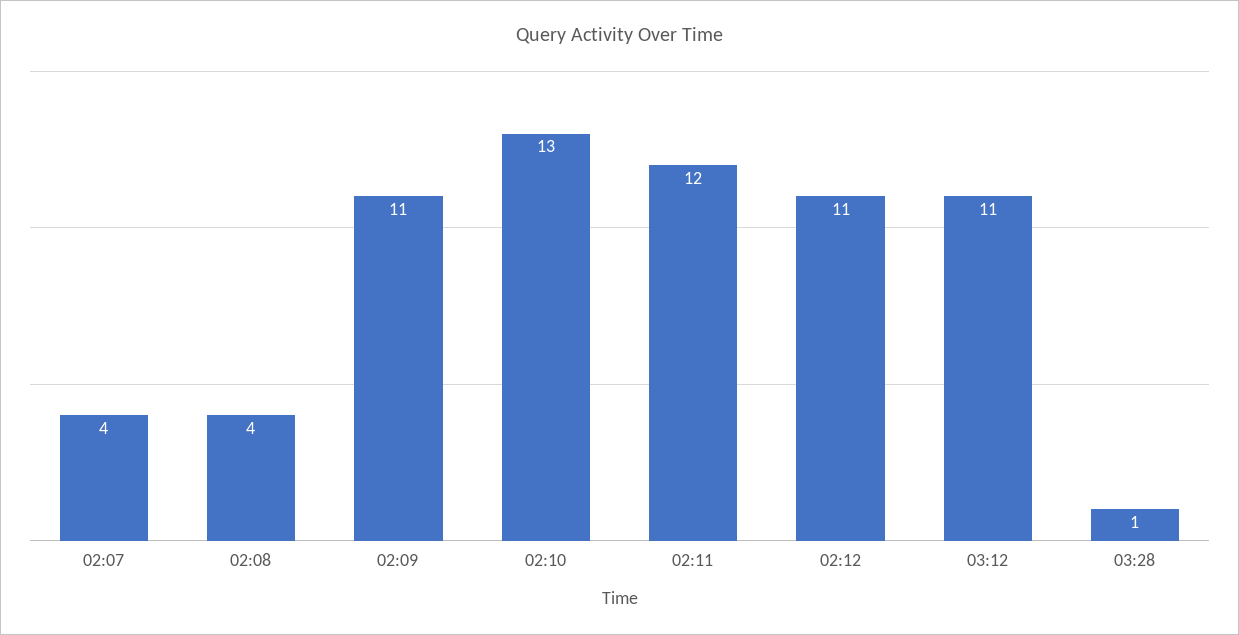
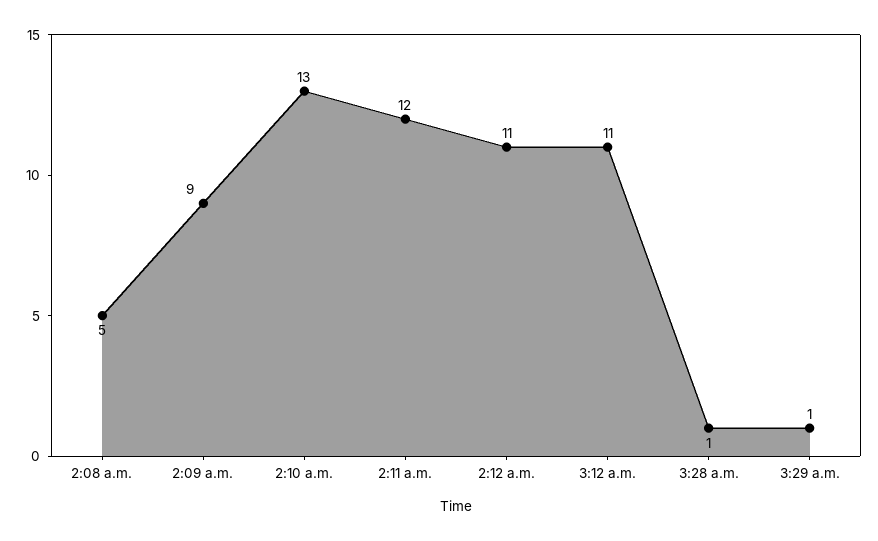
02:07: 4 -> none
02:08: 4 -> 5
02:09: 11 -> 9
3:29 a.m.: none -> 1

